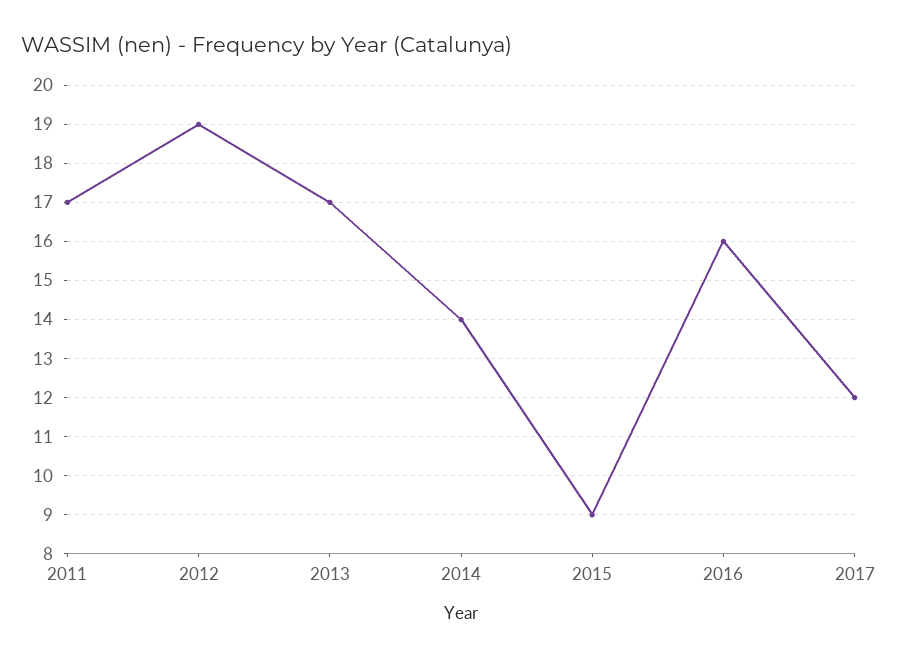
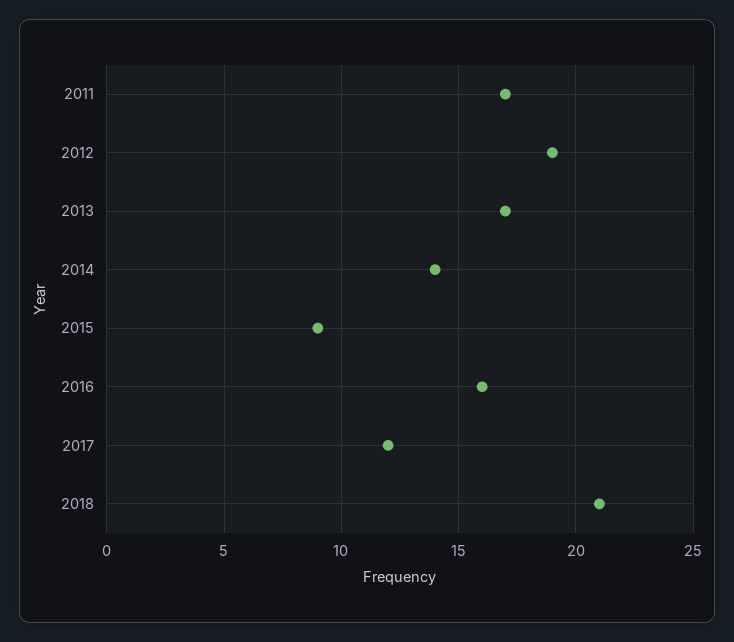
2018: none -> 21

